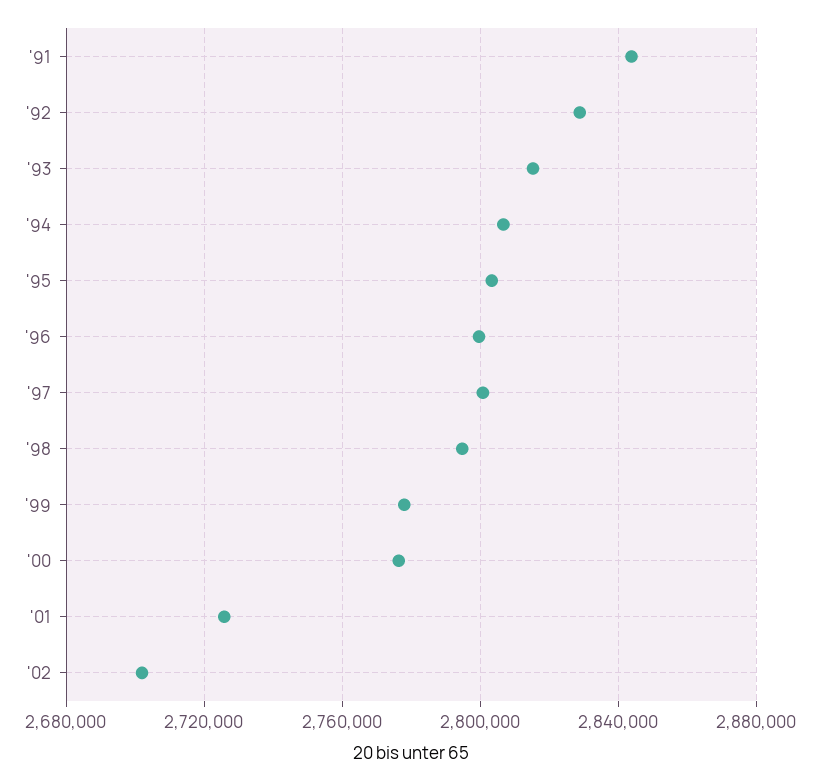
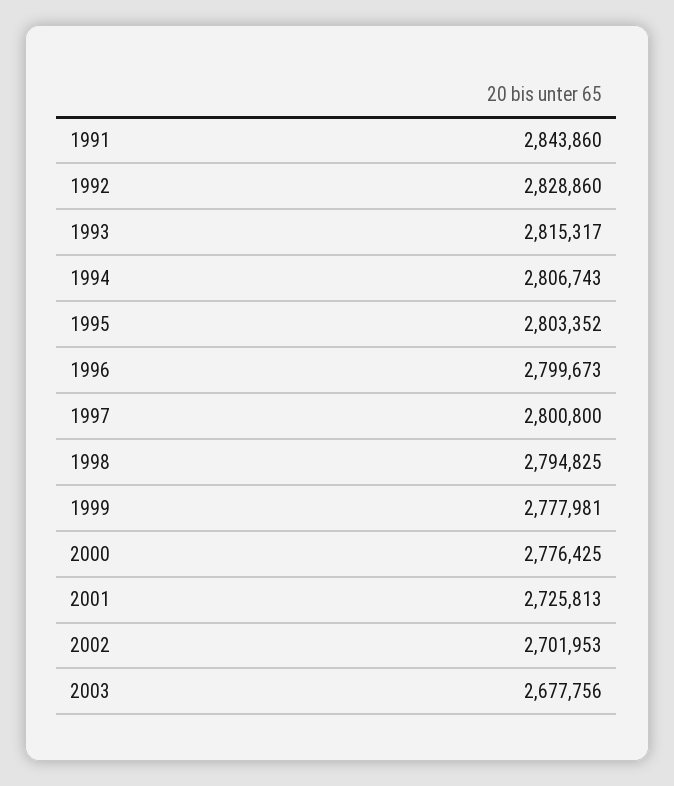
2003: none -> 2677756

